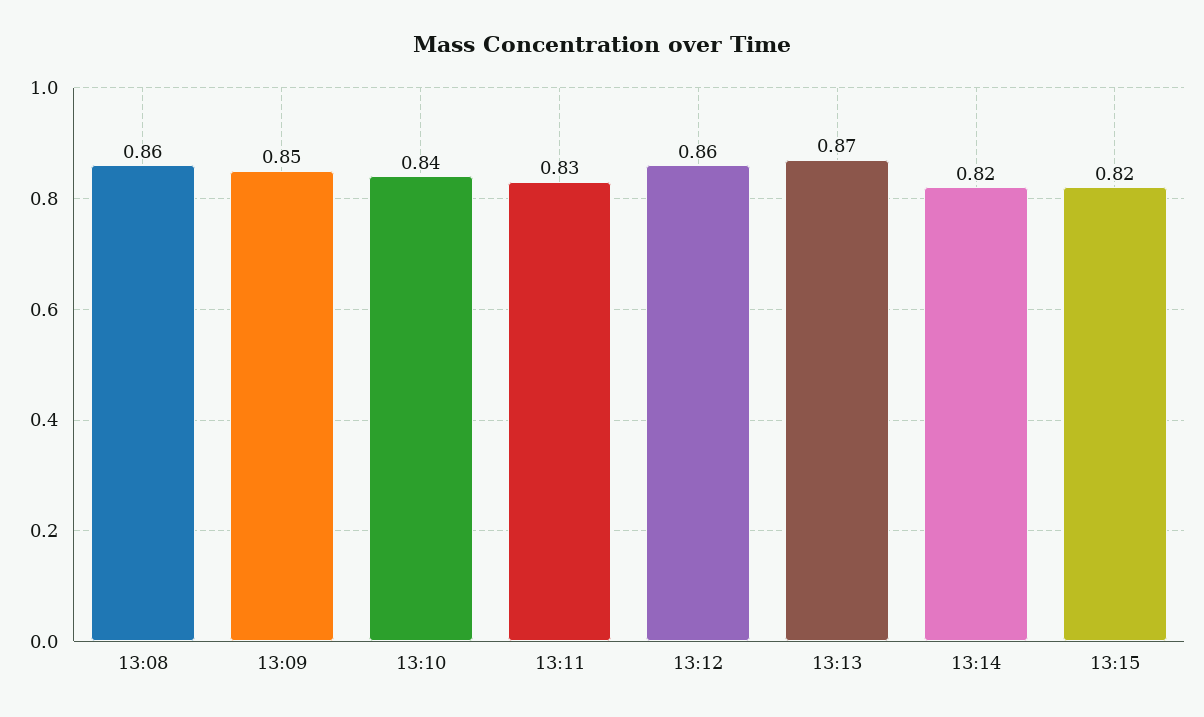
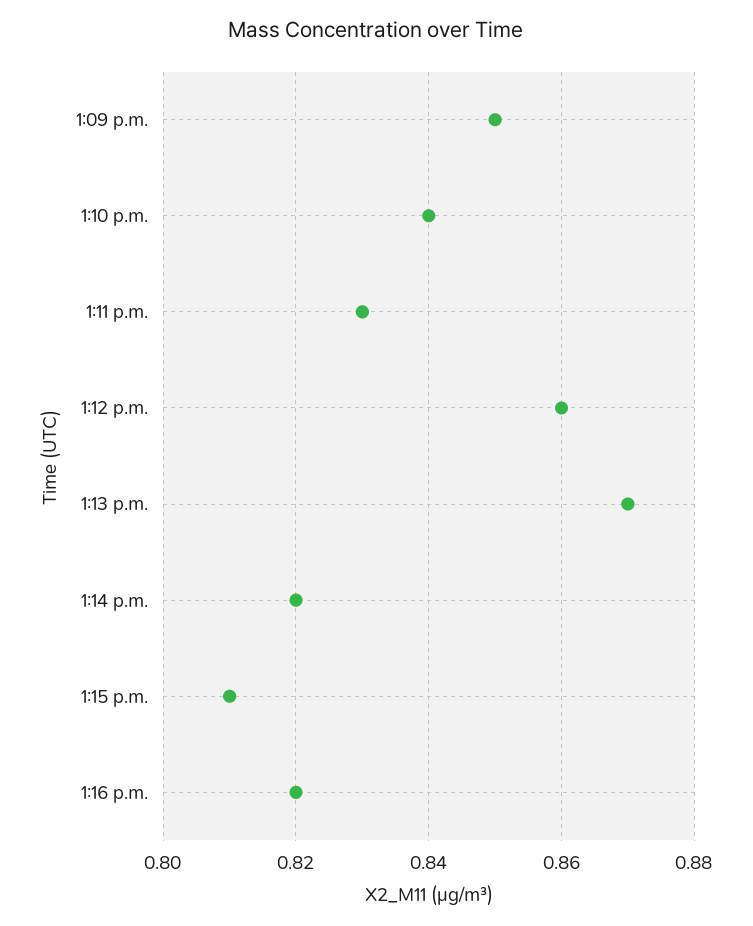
13:08: 0.86 -> none
13:15: 0.82 -> 0.81
1:16 p.m.: none -> 0.82

